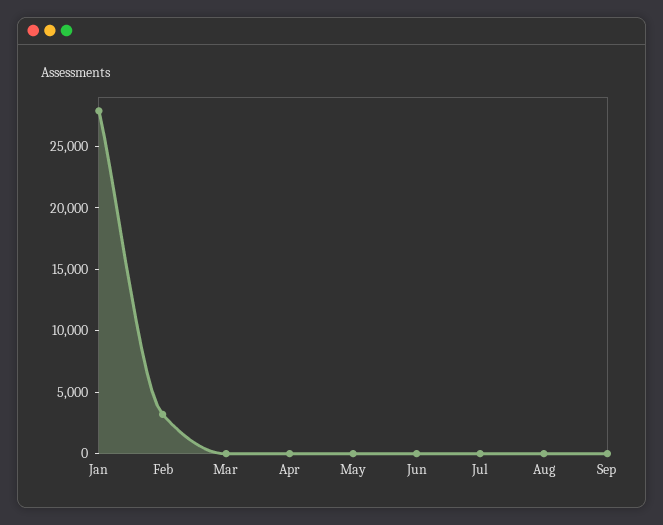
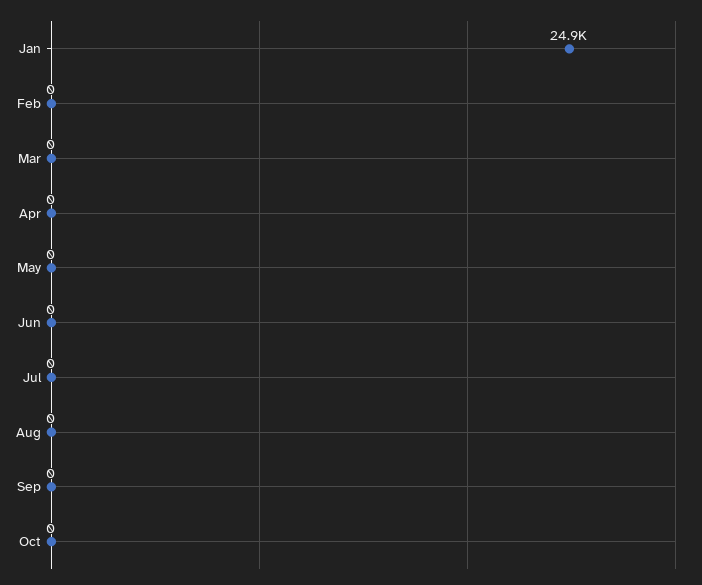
Jan: 28000 -> 24900
Feb: 3000 -> 0
Oct: none -> 0

